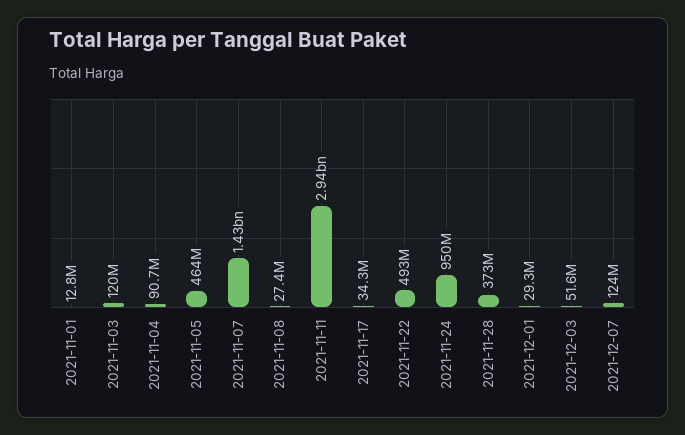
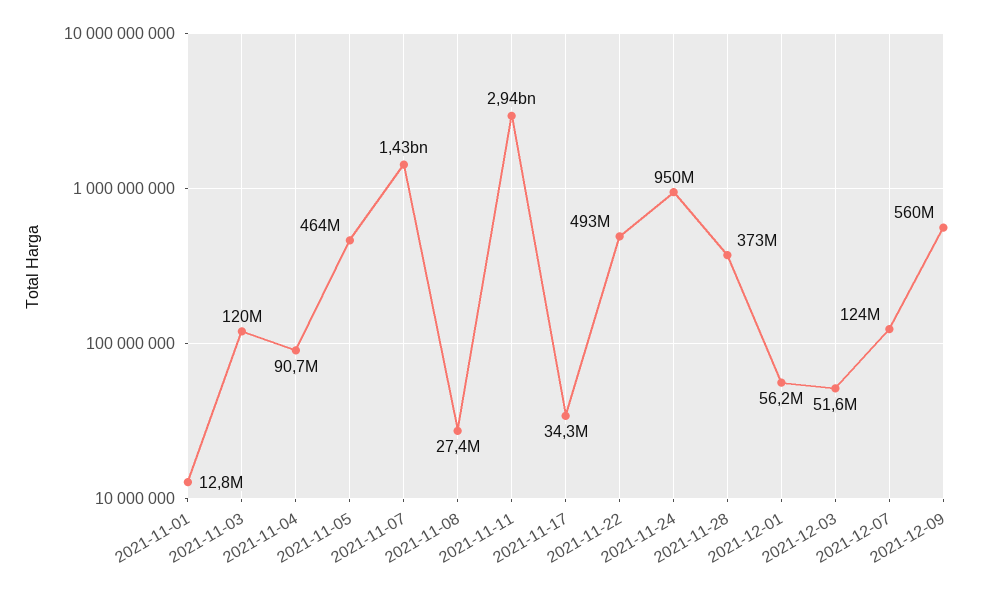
2021-12-01: 29300000 -> 56200000
2021-12-09: none -> 560000000

